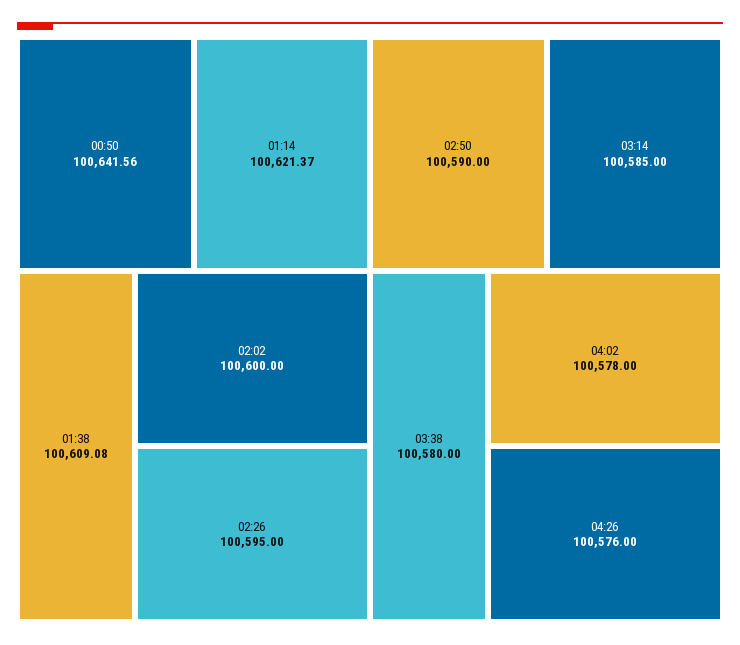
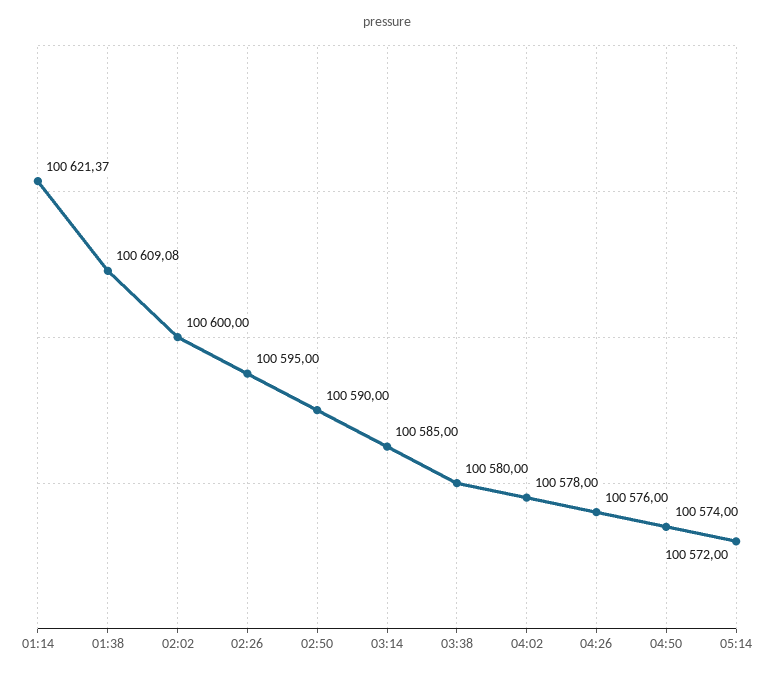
00:50: 100641.56 -> none
04:50: none -> 100574
05:14: none -> 100572

